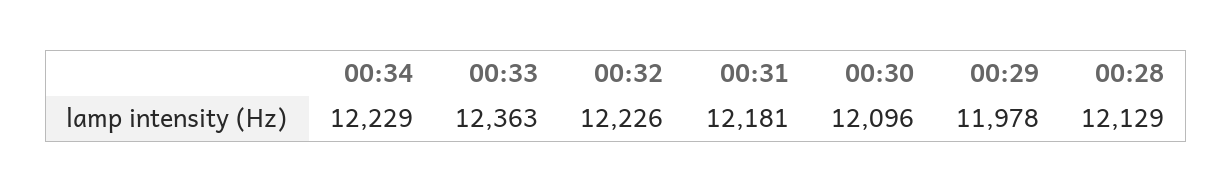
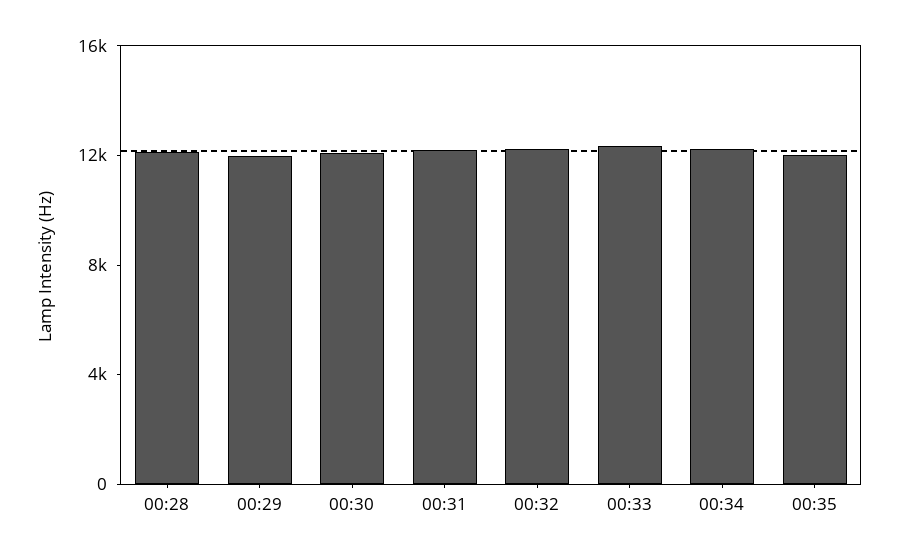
00:35: none -> 12000

